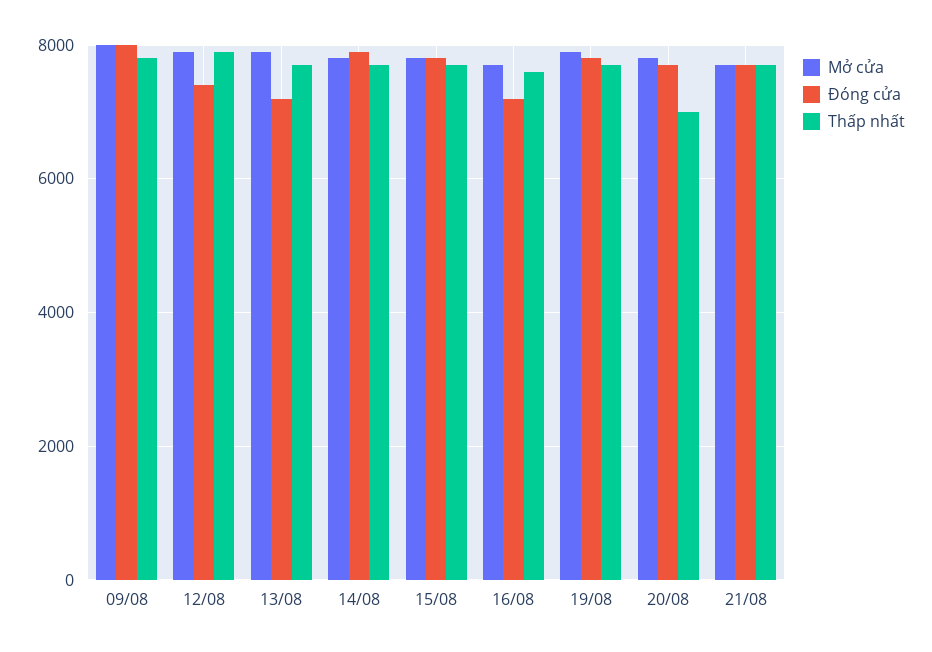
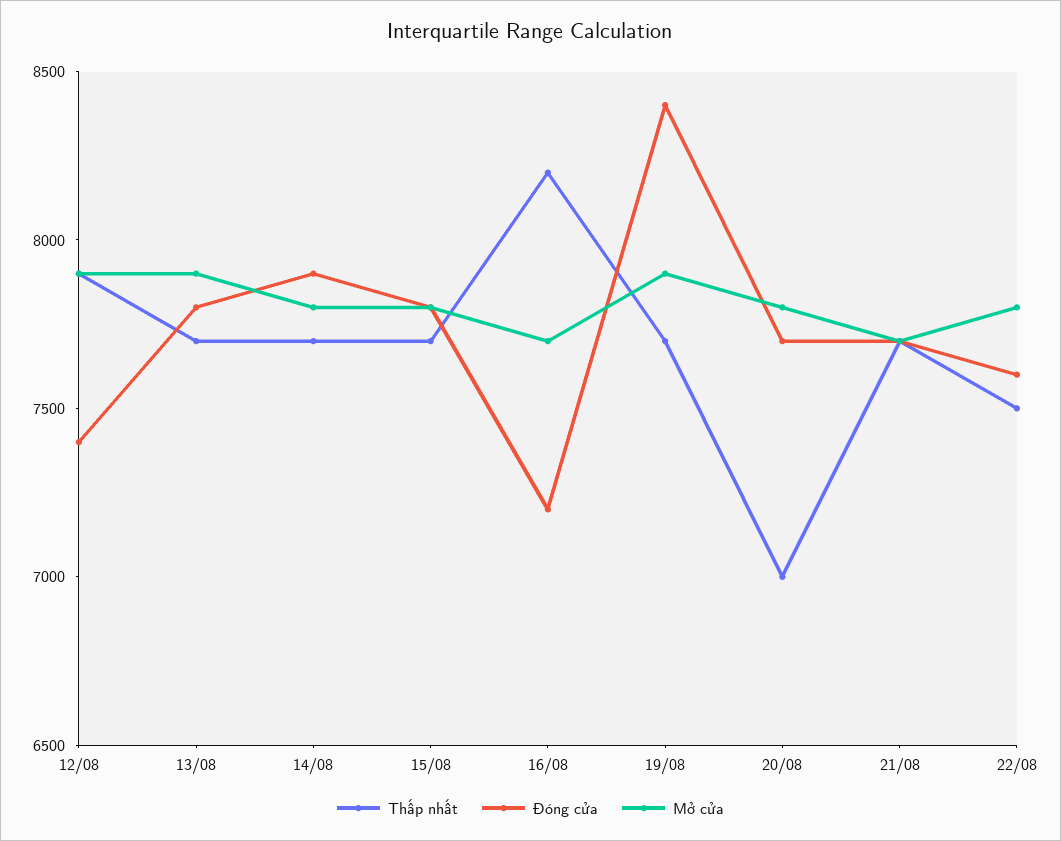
Mở cửa, 09/08: 8000 -> none
Đóng cửa, 09/08: 8000 -> none
Thấp nhất, 09/08: 7800 -> none
Đóng cửa, 13/08: 7200 -> 7800
Thấp nhất, 16/08: 7600 -> 8200
Đóng cửa, 19/08: 7800 -> 8400
Thấp nhất, 22/08: none -> 7500
Đóng cửa, 22/08: none -> 7600
Mở cửa, 22/08: none -> 7800

